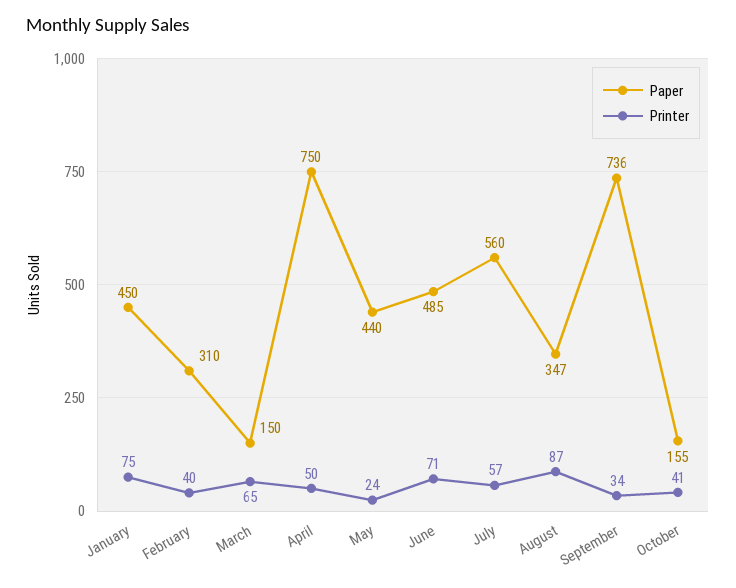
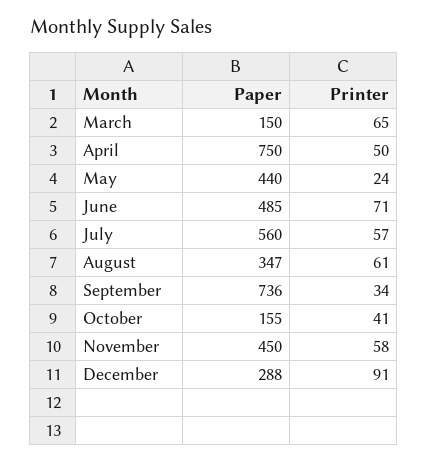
Paper, January: 450 -> none
Printer, January: 75 -> none
Paper, February: 310 -> none
Printer, February: 40 -> none
Printer, August: 87 -> 61
Paper, November: none -> 450
Printer, November: none -> 58
Paper, December: none -> 288
Printer, December: none -> 91

